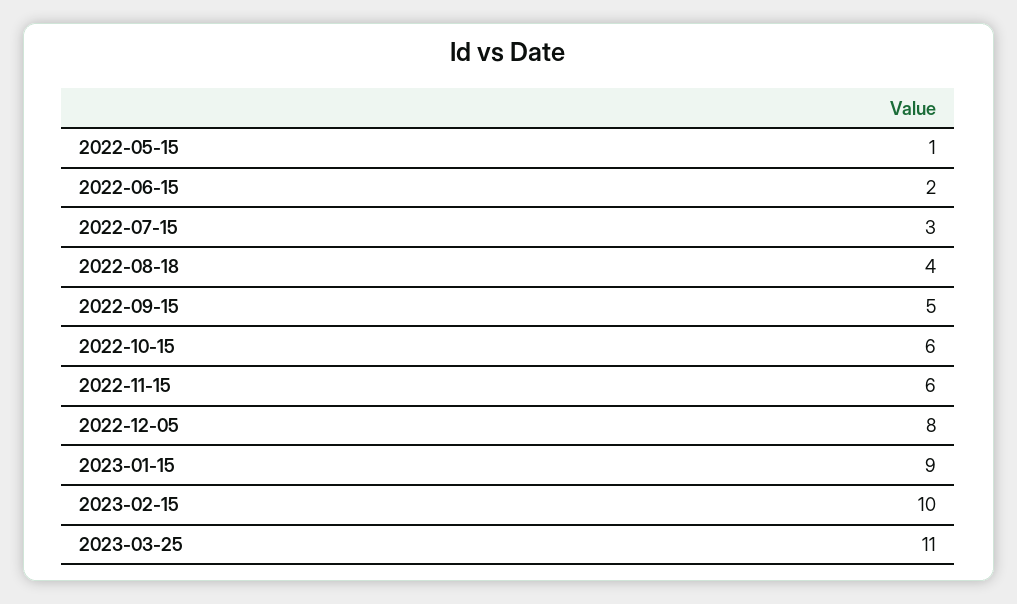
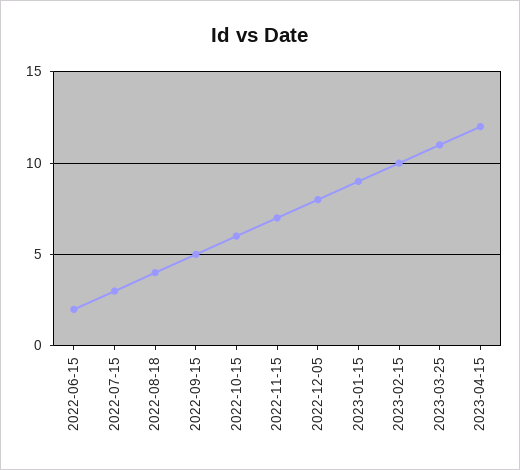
2022-05-15: 1 -> none
2022-11-15: 6 -> 7
2023-04-15: none -> 12

